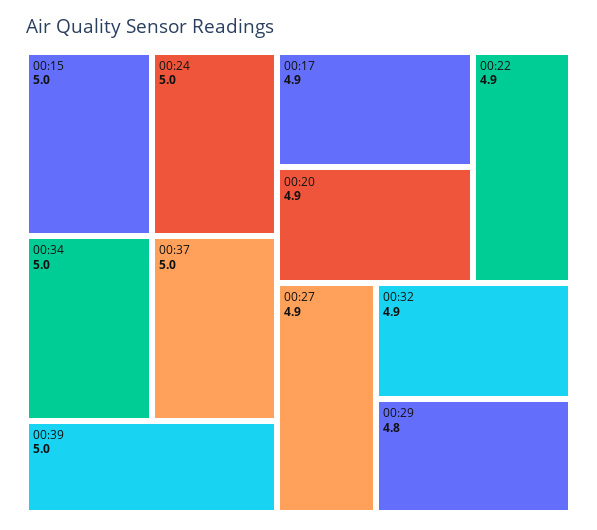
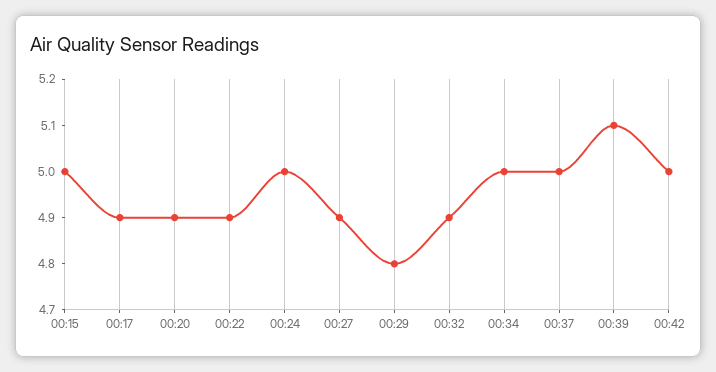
00:39: 5 -> 5.1
00:42: none -> 5

